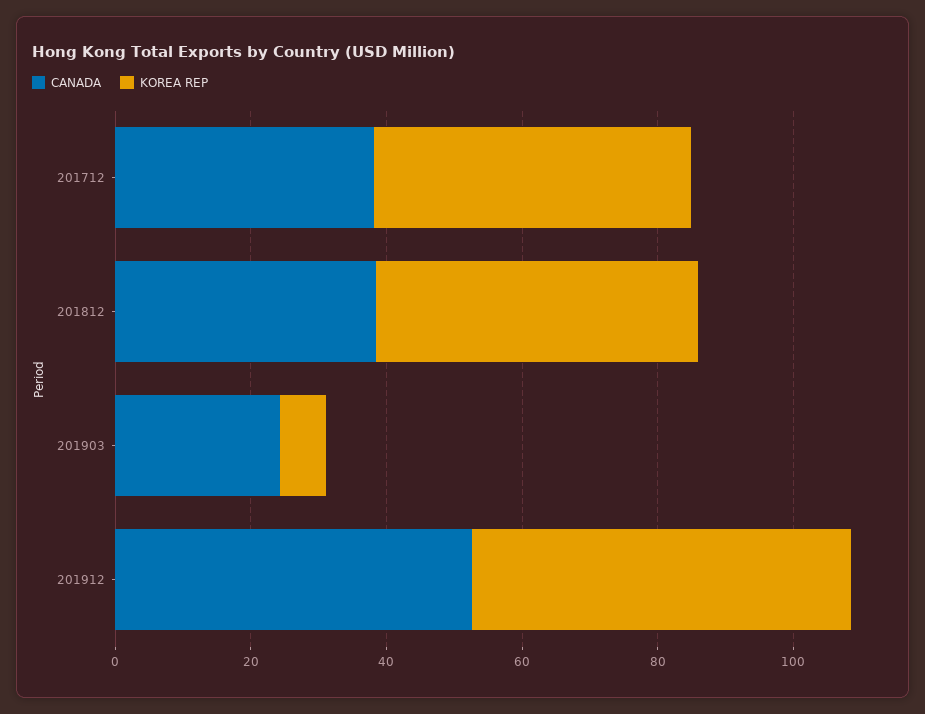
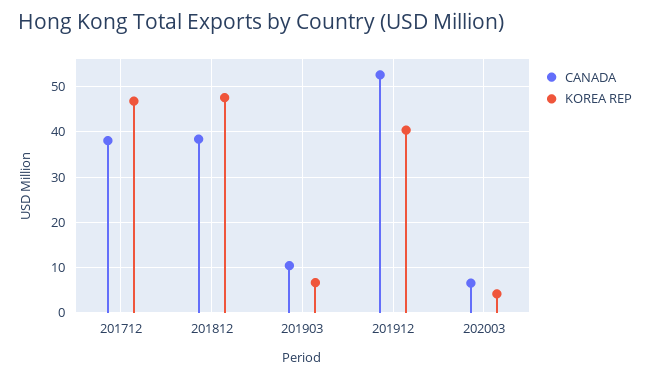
CANADA, 201903: 25 -> 10
KOREA REP, 201912: 55 -> 40
CANADA, 202003: none -> 6
KOREA REP, 202003: none -> 4

